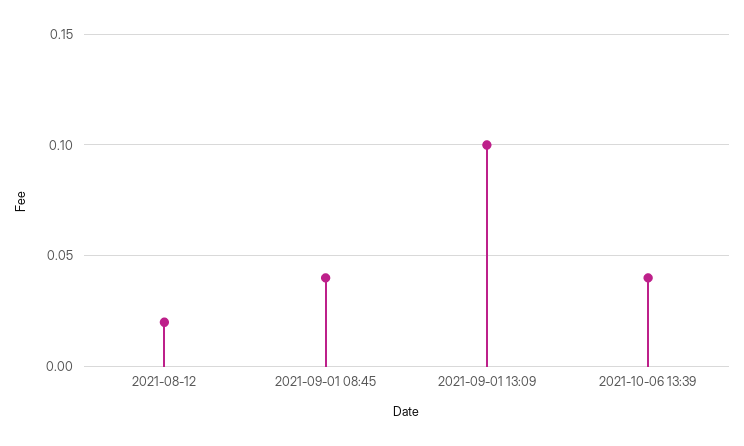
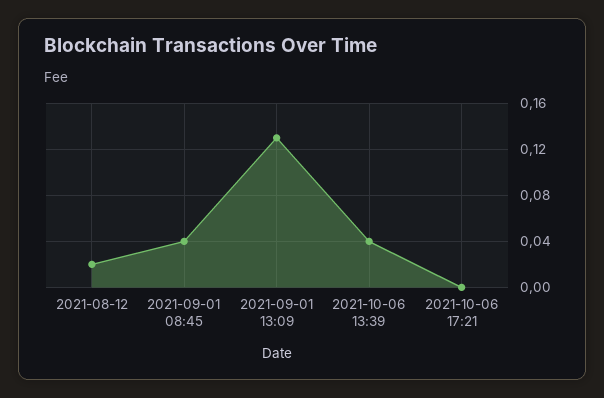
2021-09-01 13:09: 0.1 -> 0.13
2021-10-06 17:21: none -> 0

